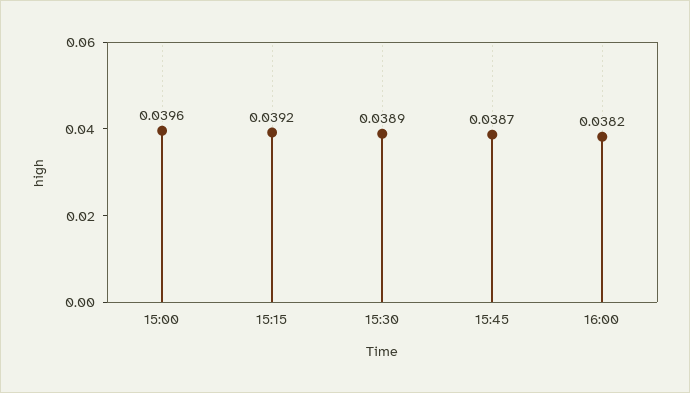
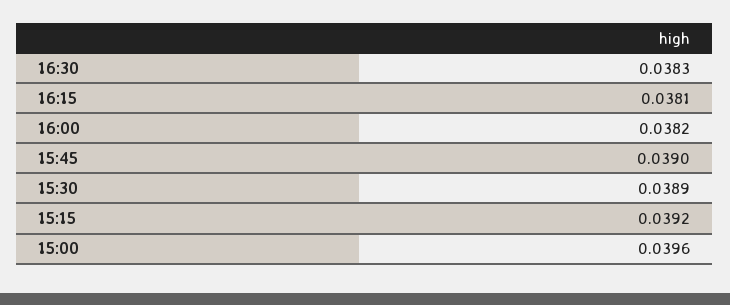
15:45: 0.0387 -> 0.039
16:30: none -> 0.0383
16:15: none -> 0.0381

